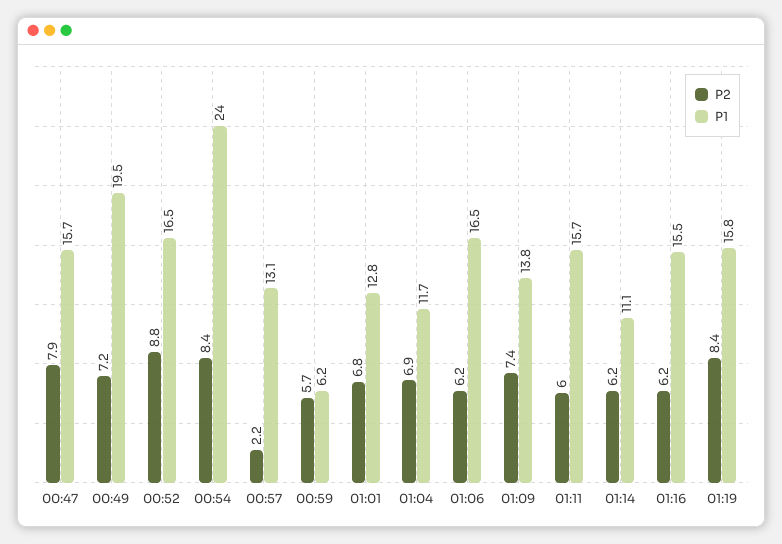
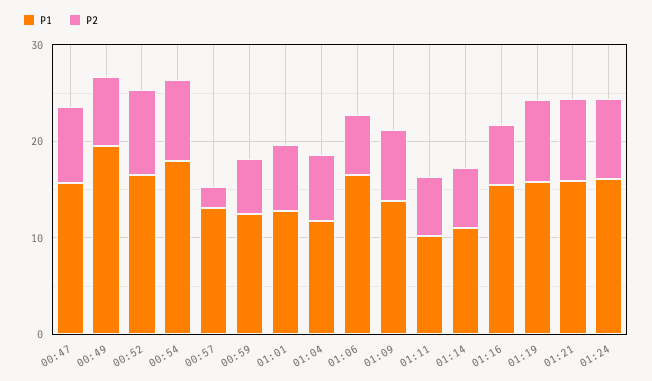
P1, 00:54: 24 -> 18
P1, 00:59: 6.2 -> 12
P1, 01:11: 15.7 -> 10
P1, 01:21: none -> 16
P2, 01:21: none -> 8
P1, 01:24: none -> 16
P2, 01:24: none -> 8

